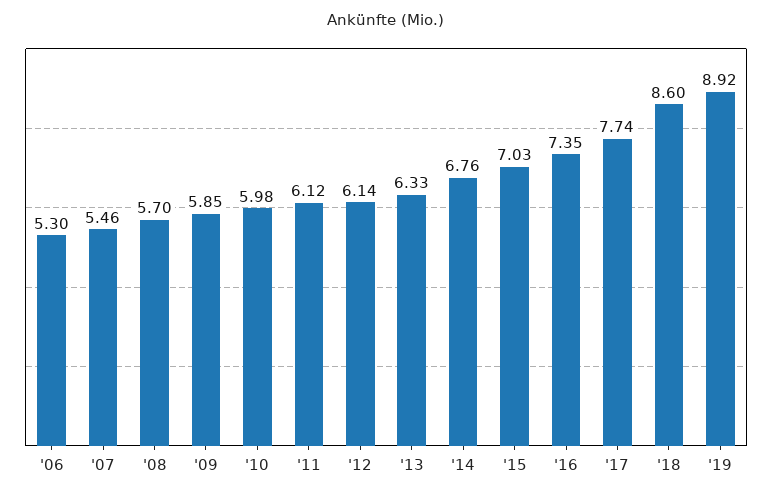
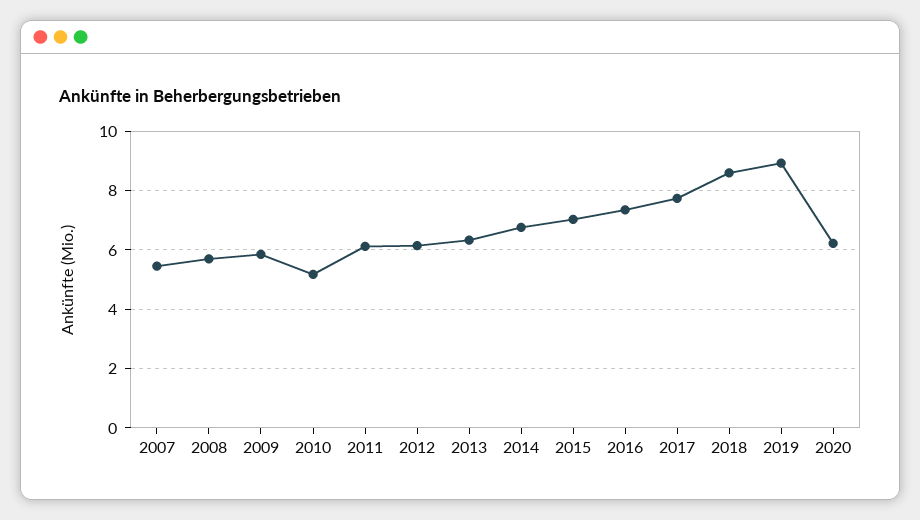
'06: 5.3 -> none
'10: 5.98 -> 5.25
2020: none -> 6.25

